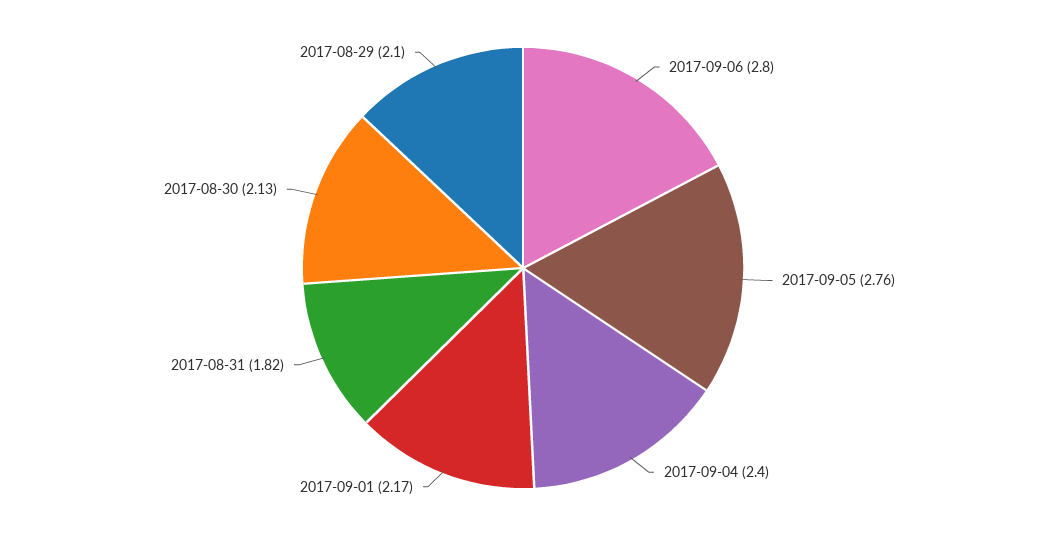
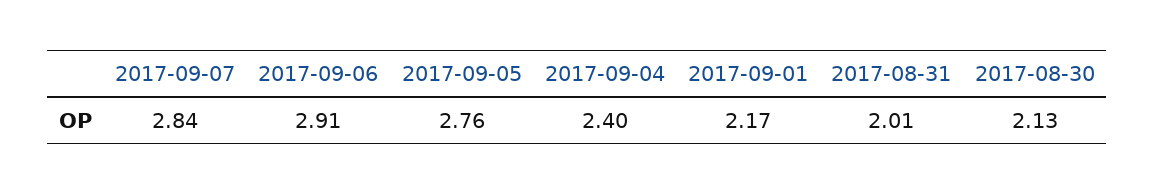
2017-09-06: 2.8 -> 2.91
2017-08-31: 1.82 -> 2.01
2017-08-29: 2.1 -> none
2017-09-07: none -> 2.84

